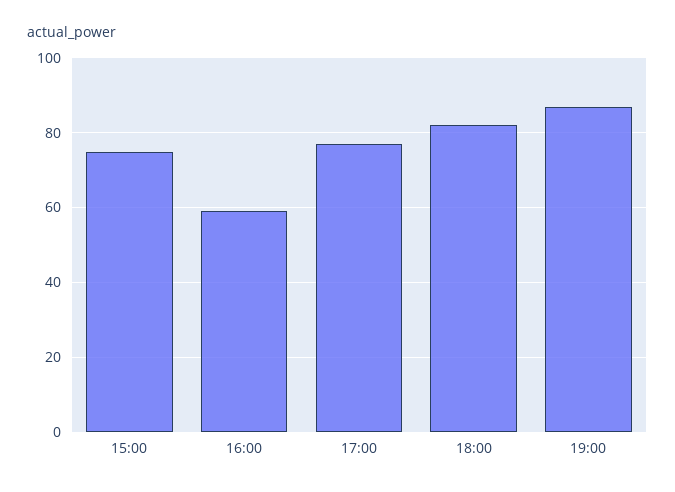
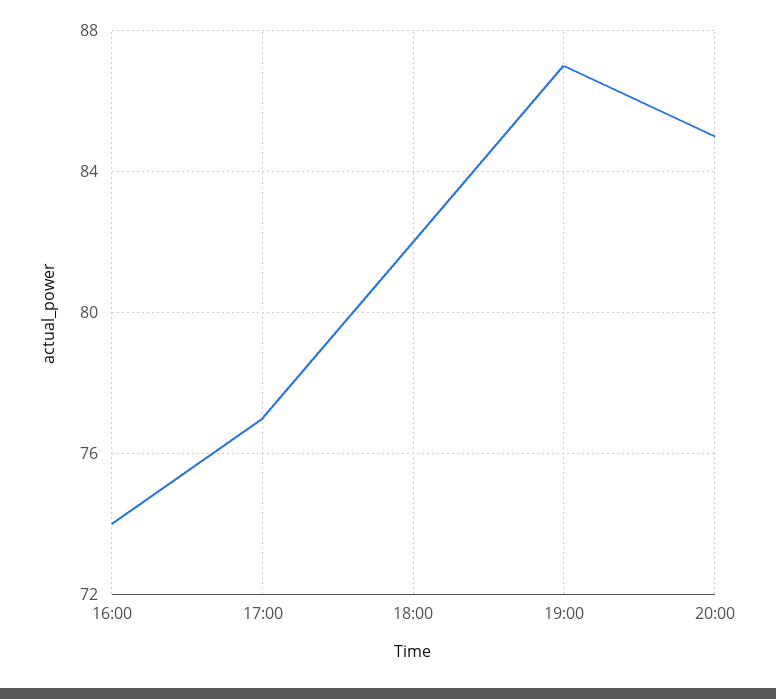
15:00: 75 -> none
16:00: 60 -> 74
20:00: none -> 85

